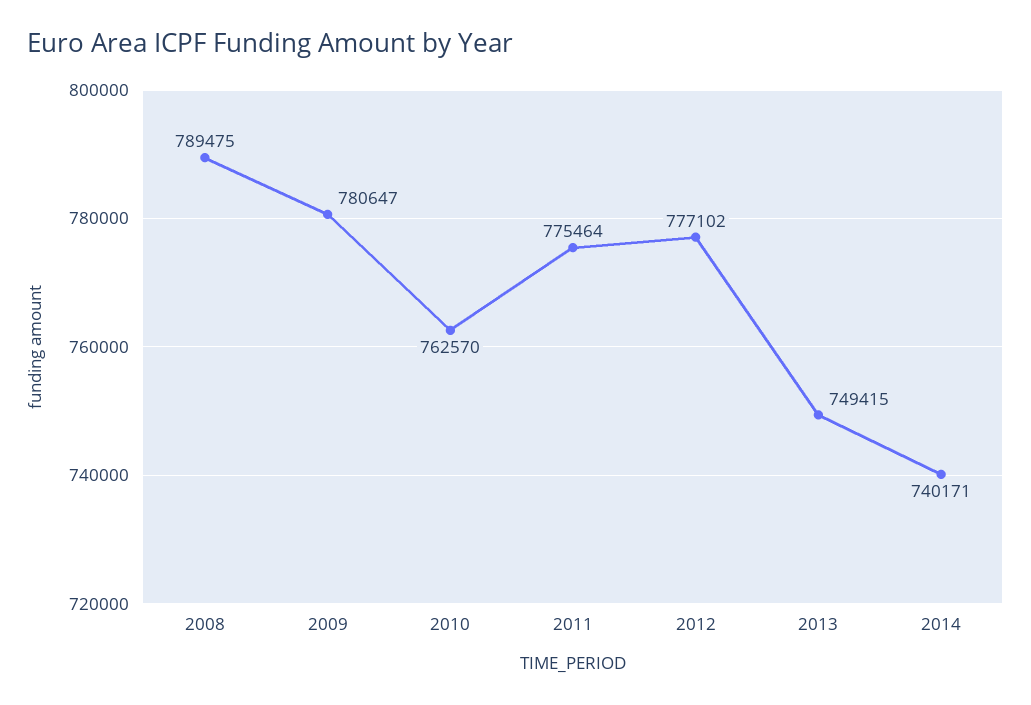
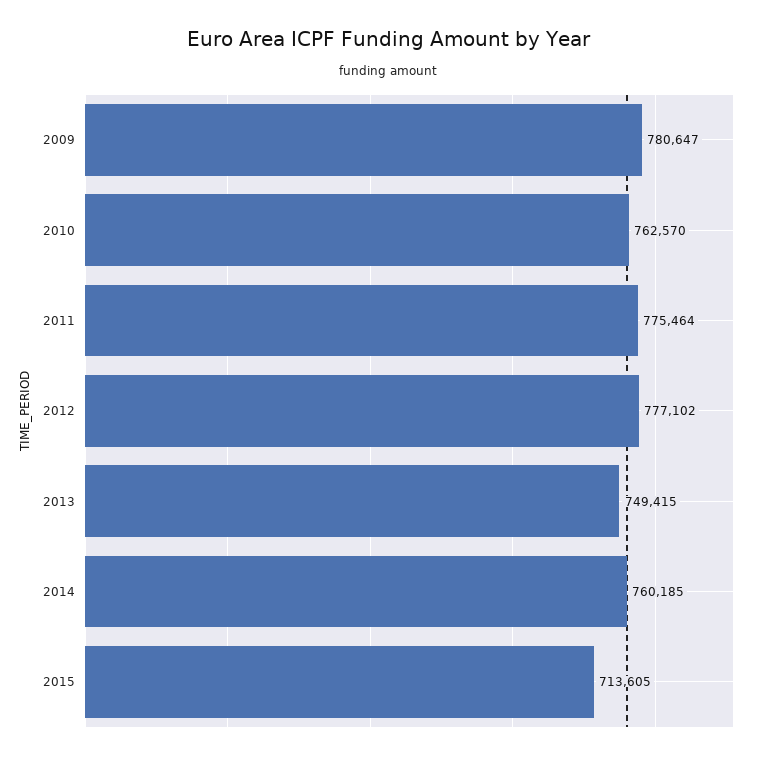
2008: 789475 -> none
2014: 740171 -> 760185
2015: none -> 713605

